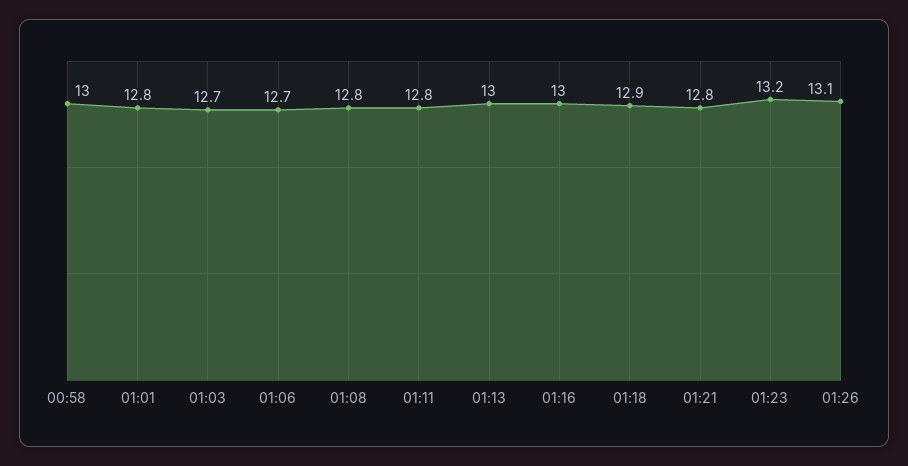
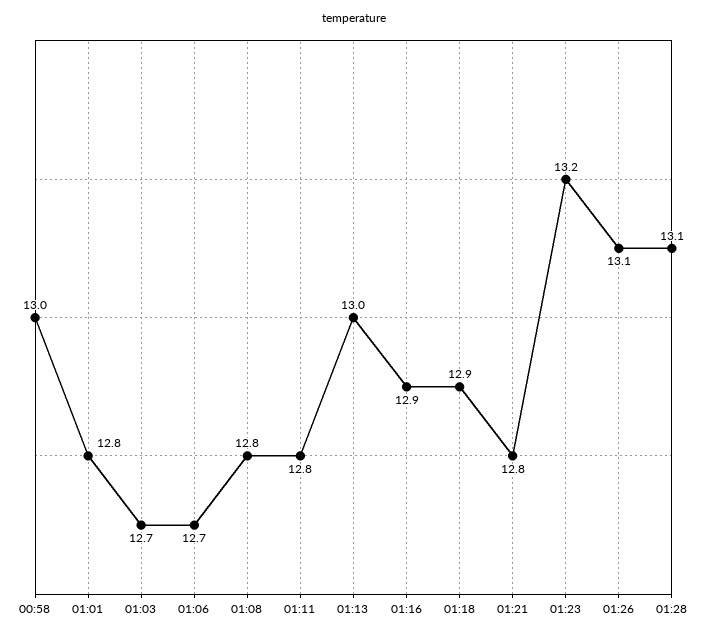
01:16: 13 -> 12.9
01:28: none -> 13.1

